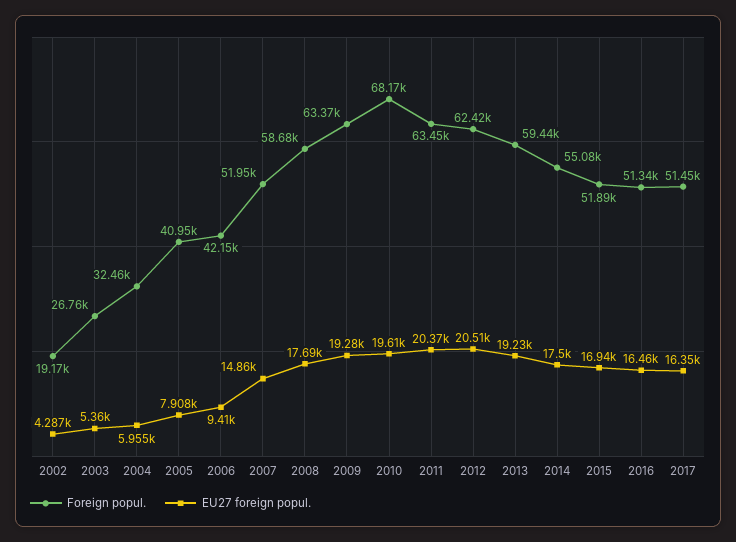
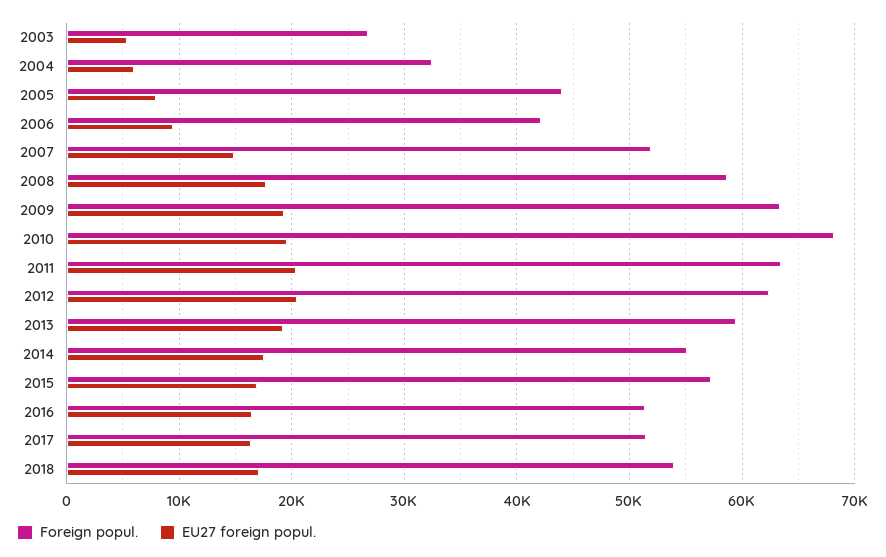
Foreign popul., 2002: 19170 -> none
EU27 foreign popul., 2002: 4287 -> none
Foreign popul., 2005: 40950 -> 44000
Foreign popul., 2015: 51890 -> 57000
Foreign popul., 2018: none -> 54000
EU27 foreign popul., 2018: none -> 17000

